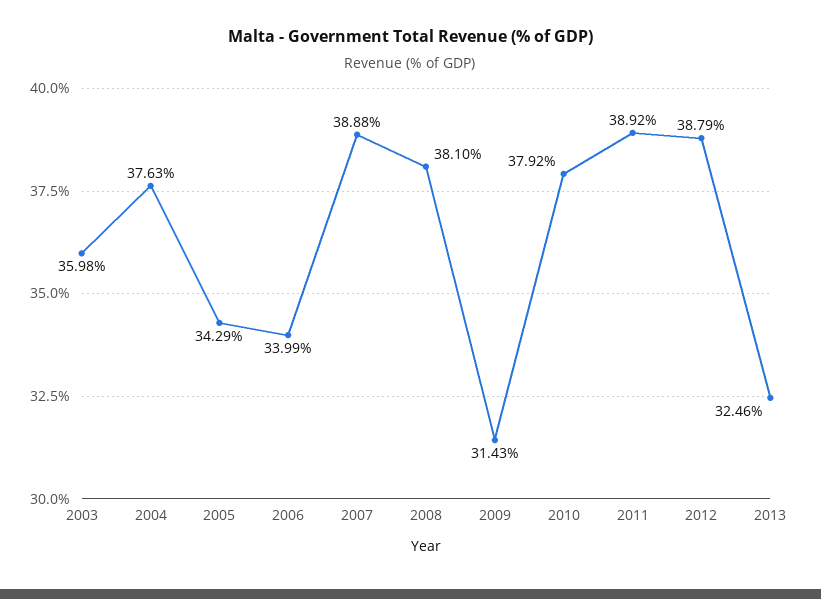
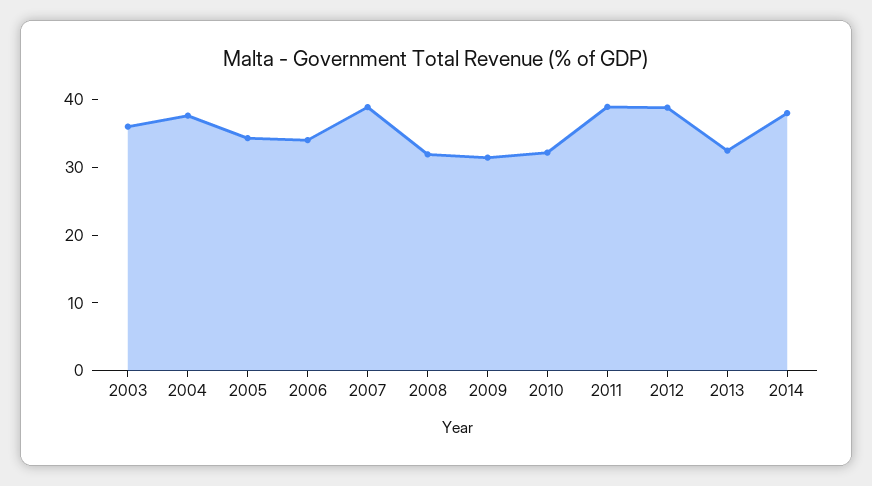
2008: 38.1 -> 32
2010: 37.92 -> 32
2014: none -> 38

